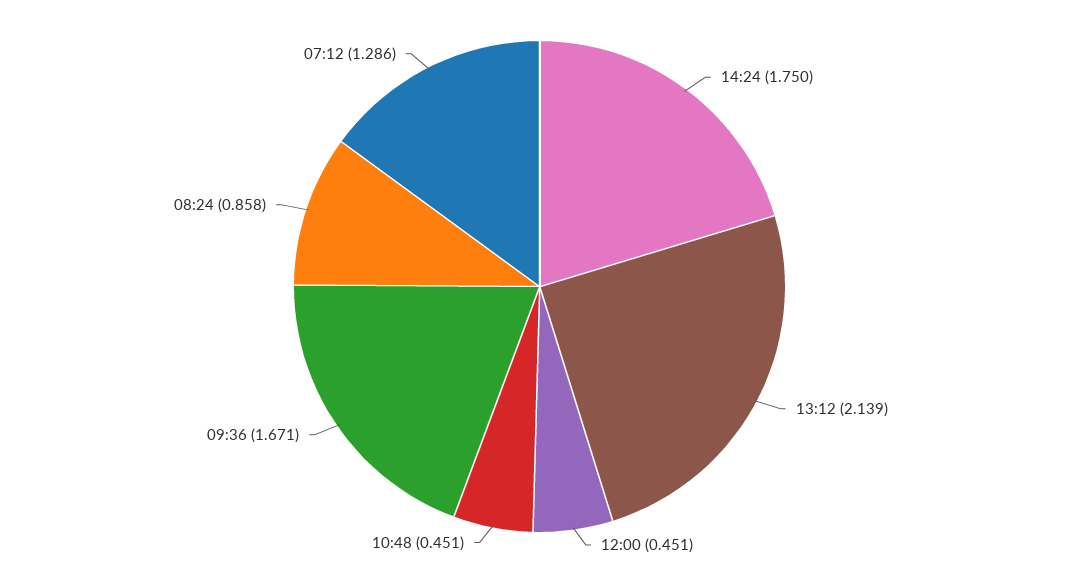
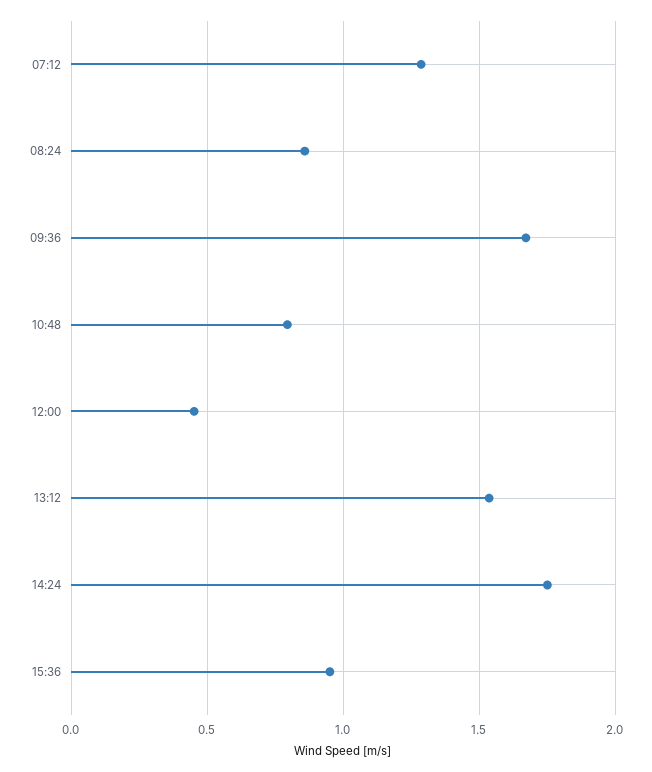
13:12: 2.139 -> 1.55
10:48: 0.451 -> 0.8
15:36: none -> 0.95

